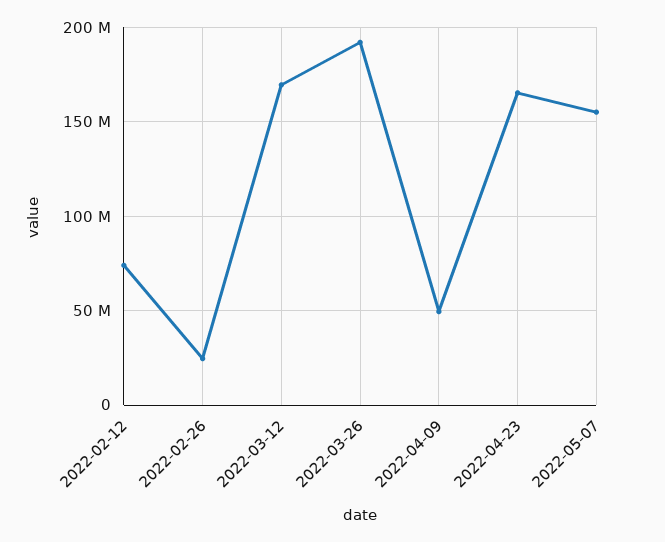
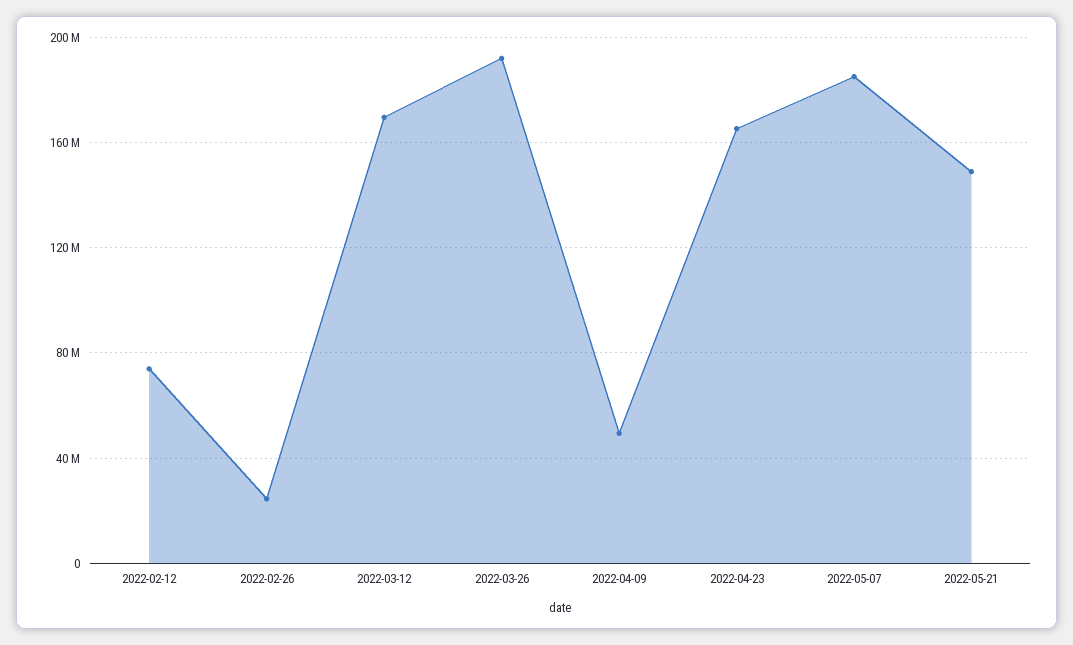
2022-05-07: 155000000 -> 185000000
2022-05-21: none -> 150000000

